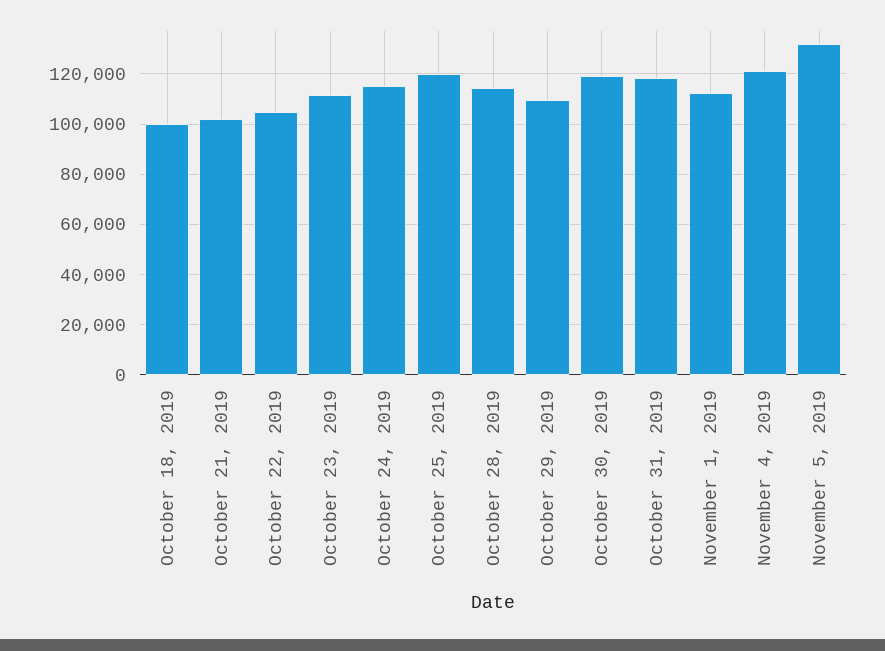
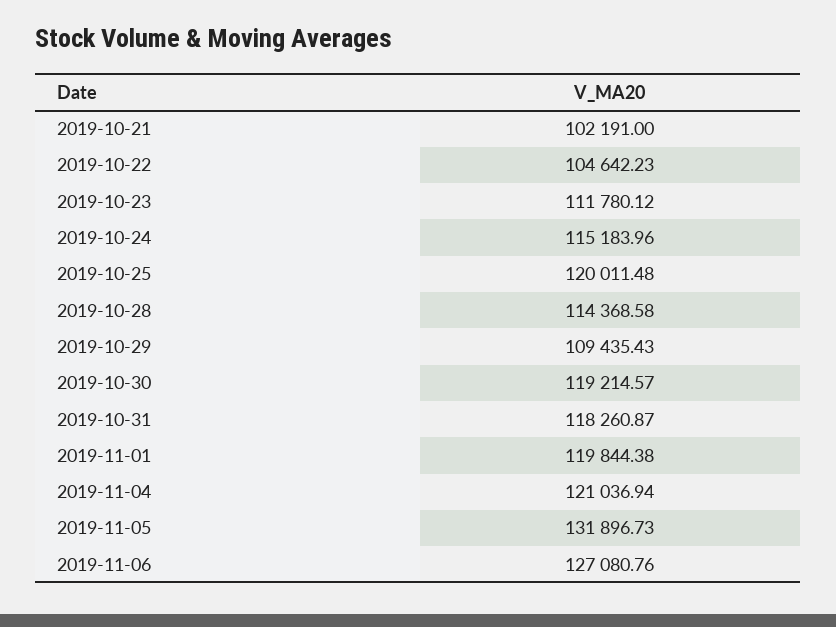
October 18, 2019: 100000 -> none
November 1, 2019: 112500 -> 119844.38
2019-11-06: none -> 127080.76

